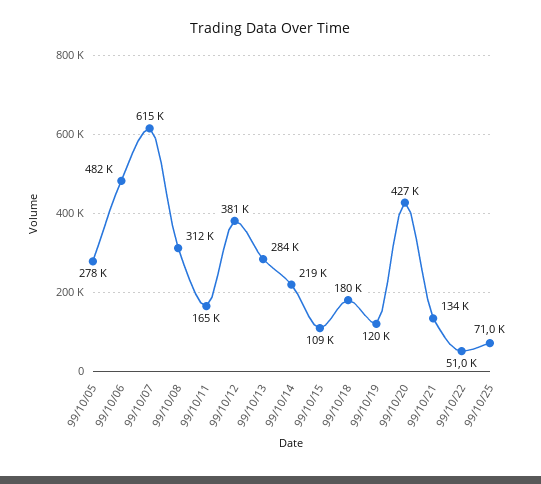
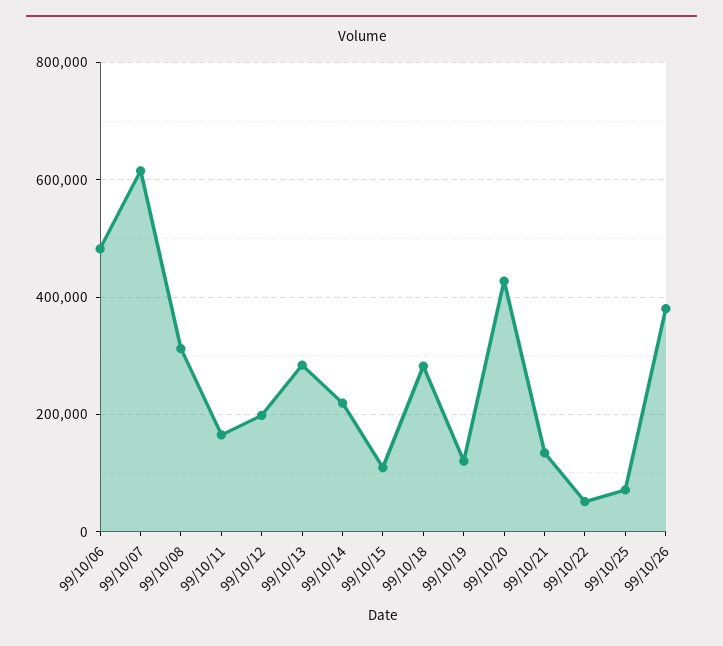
99/10/05: 278000 -> none
99/10/12: 381000 -> 200000
99/10/18: 180000 -> 280000
99/10/26: none -> 380000

